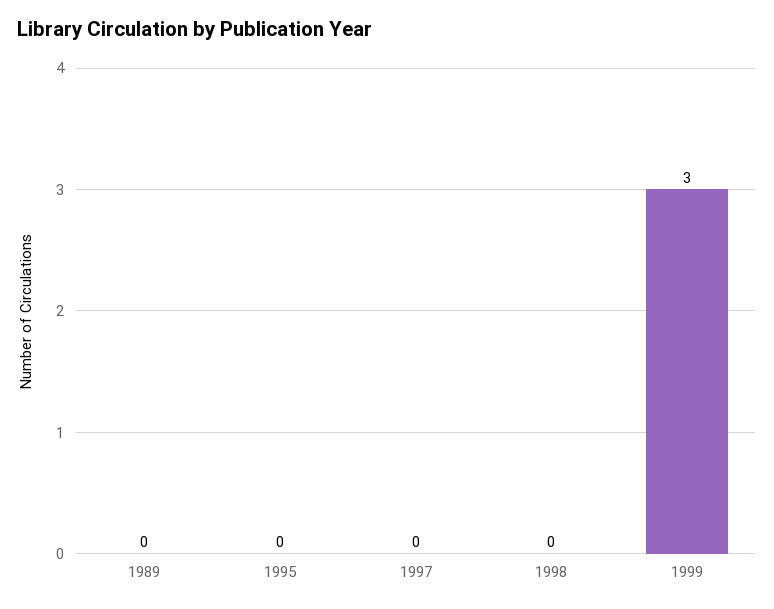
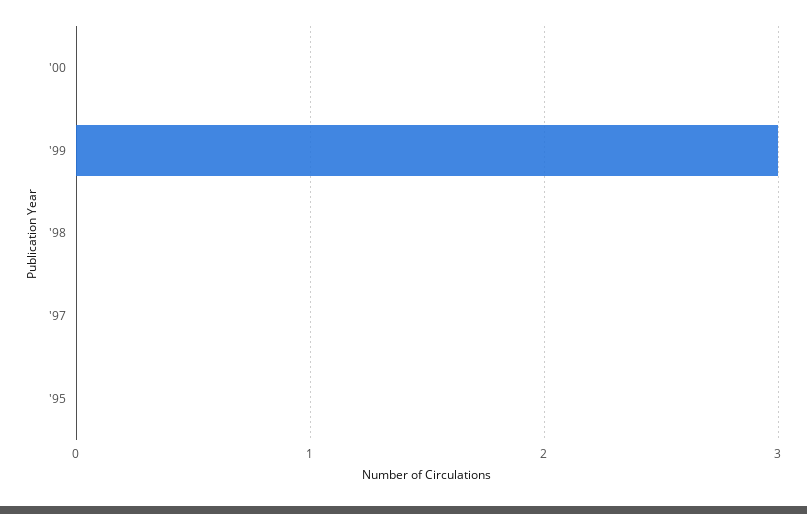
1989: 0 -> none
'00: none -> 0

